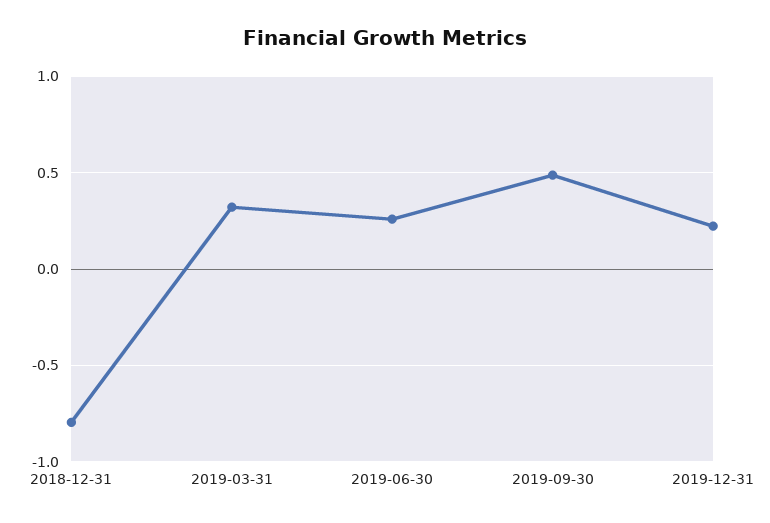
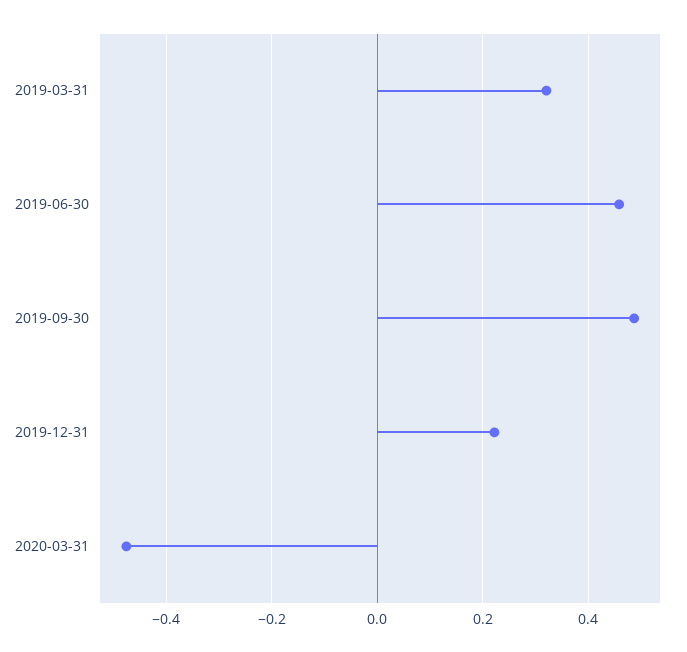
2018-12-31: -0.8 -> none
2019-06-30: 0.25 -> 0.46
2020-03-31: none -> -0.48

